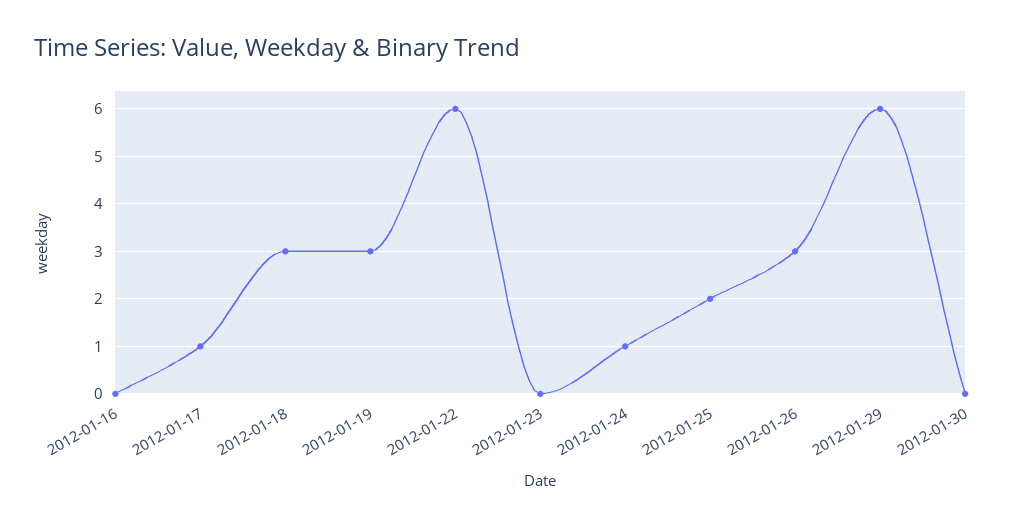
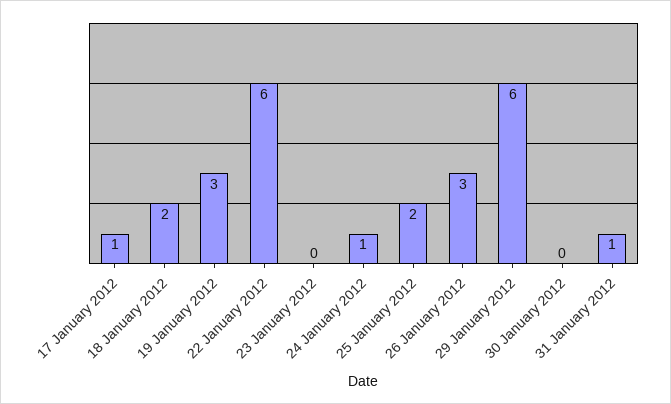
2012-01-16: 0 -> none
2012-01-18: 3 -> 2
31 January 2012: none -> 1

